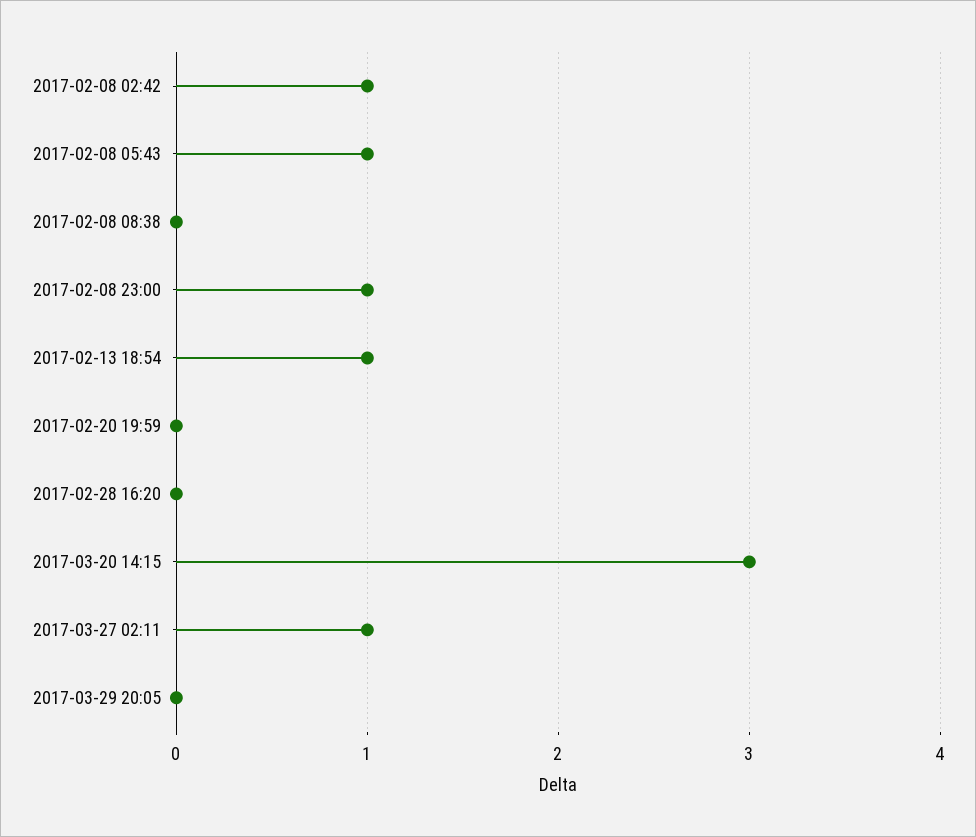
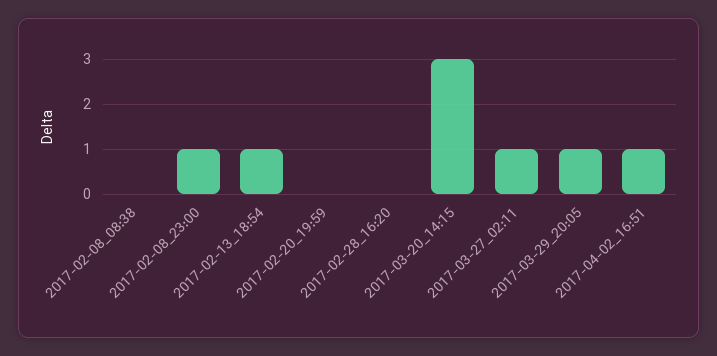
2017-02-08 02:42: 1 -> none
2017-02-08 05:43: 1 -> none
2017-03-29 20:05: 0 -> 1
2017-04-02_16:51: none -> 1

